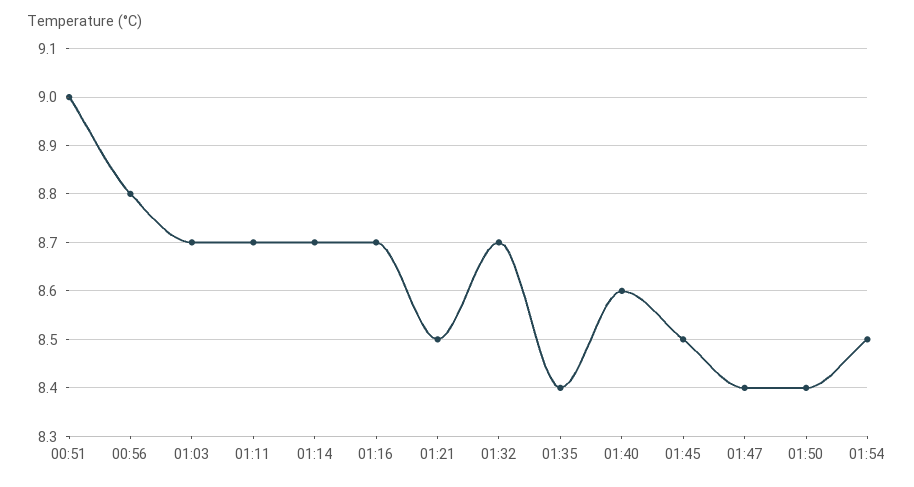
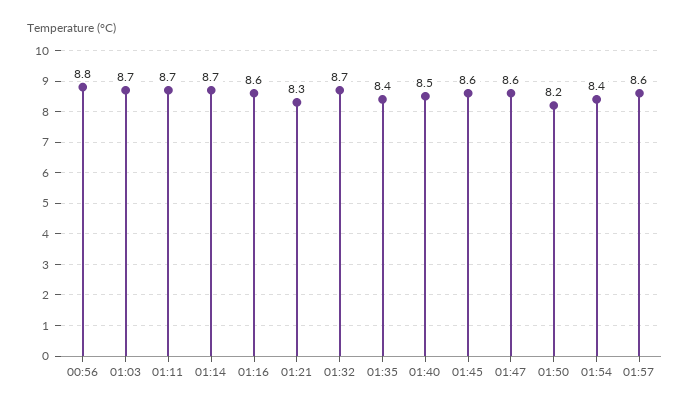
00:51: 9 -> none
01:16: 8.7 -> 8.6
01:21: 8.5 -> 8.3
01:40: 8.6 -> 8.5
01:45: 8.5 -> 8.6
01:47: 8.4 -> 8.6
01:50: 8.4 -> 8.2
01:54: 8.5 -> 8.4
01:57: none -> 8.6

